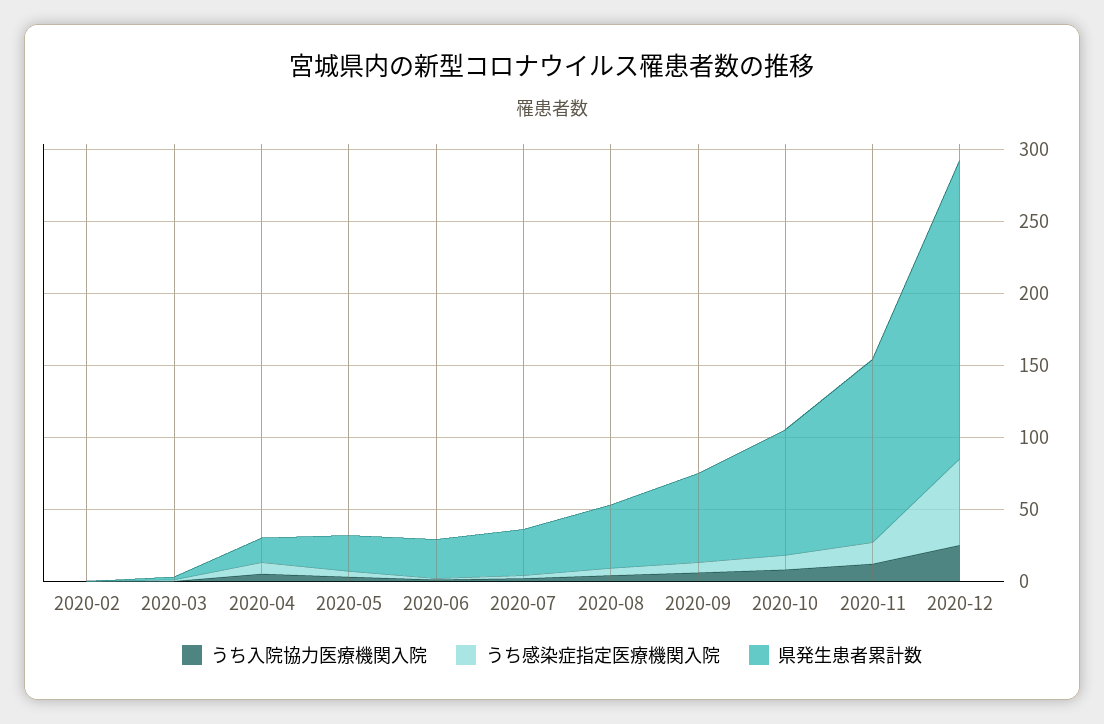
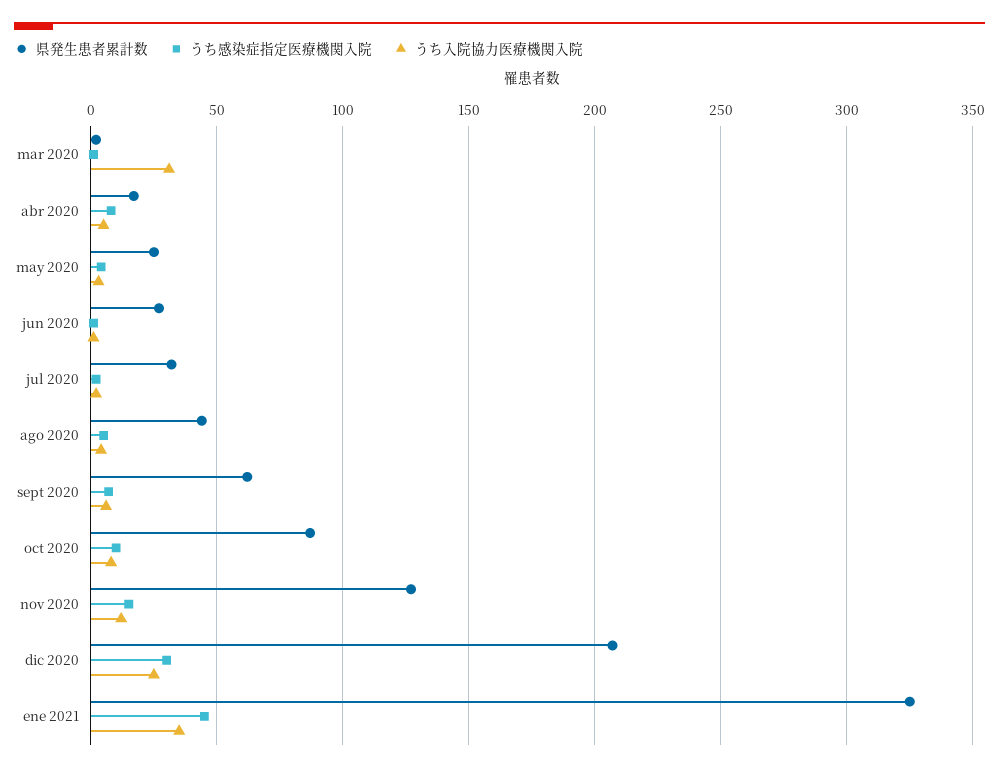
うち入院協力医療機関入院, 2020-02: 0 -> none
うち感染症指定医療機関入院, 2020-02: 0 -> none
県発生患者累計数, 2020-02: 0 -> none
うち入院協力医療機関入院, 2020-03: 0 -> 30
うち感染症指定医療機関入院, 2020-12: 60 -> 30
県発生患者累計数, ene 2021: none -> 325
うち感染症指定医療機関入院, ene 2021: none -> 45
うち入院協力医療機関入院, ene 2021: none -> 35

